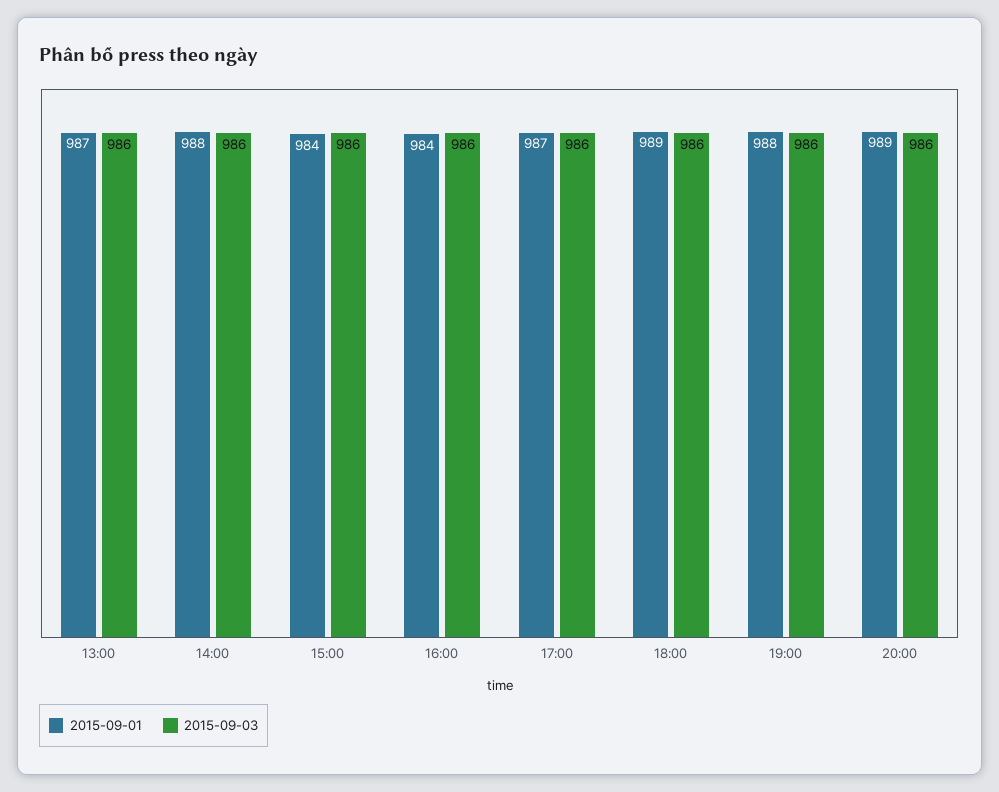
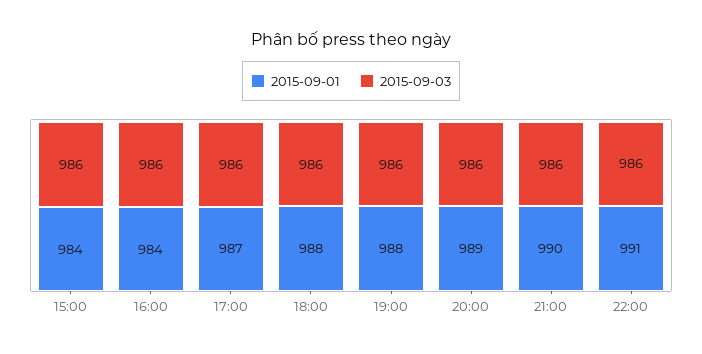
2015-09-01, 13:00: 987 -> none
2015-09-03, 13:00: 986 -> none
2015-09-01, 14:00: 988 -> none
2015-09-03, 14:00: 986 -> none
2015-09-01, 18:00: 989 -> 988
2015-09-01, 21:00: none -> 990
2015-09-03, 21:00: none -> 986
2015-09-01, 22:00: none -> 991
2015-09-03, 22:00: none -> 986

